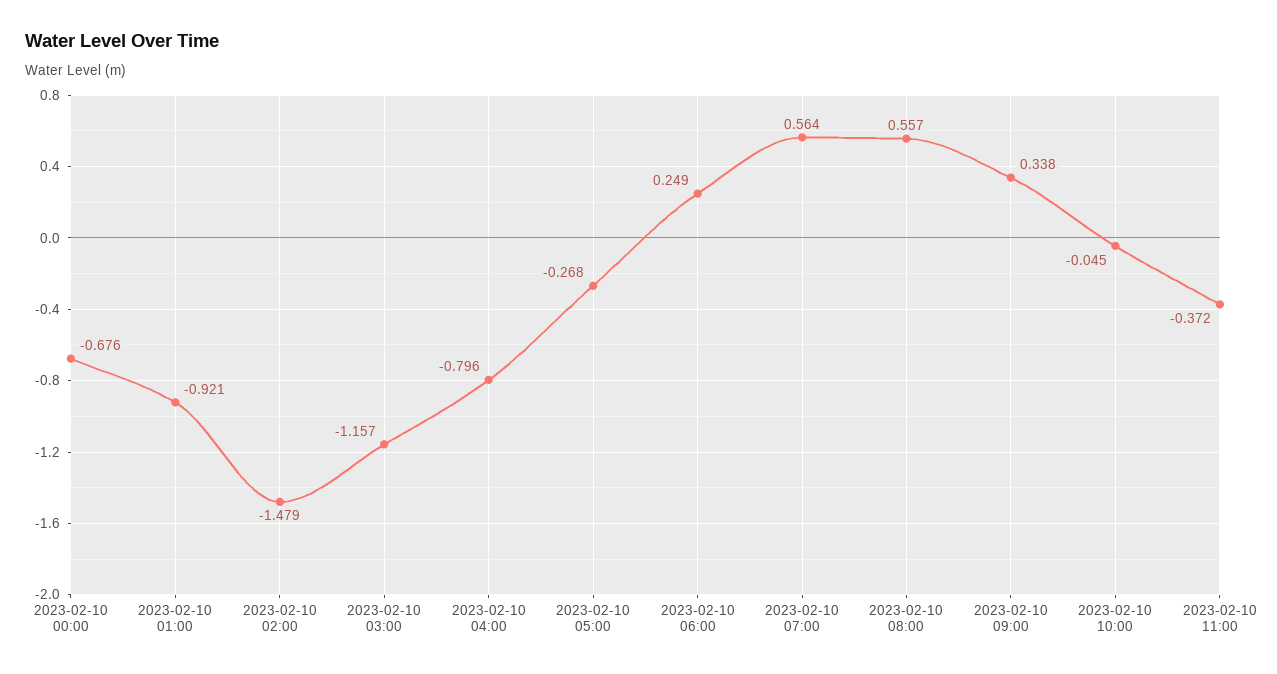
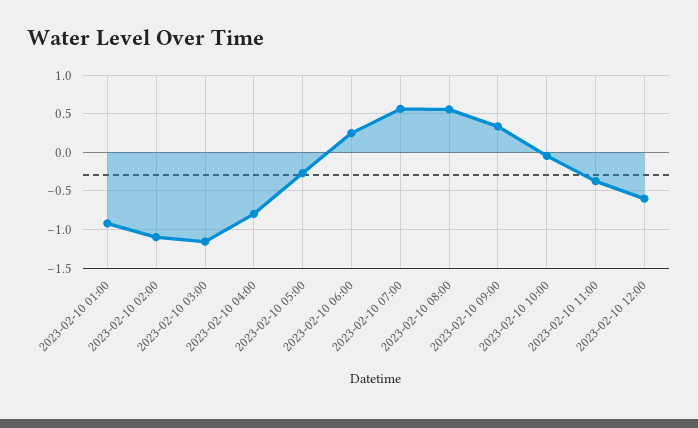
2023-02-10 00:00: -0.676 -> none
2023-02-10 02:00: -1.479 -> -1.1
2023-02-10 12:00: none -> -0.6

